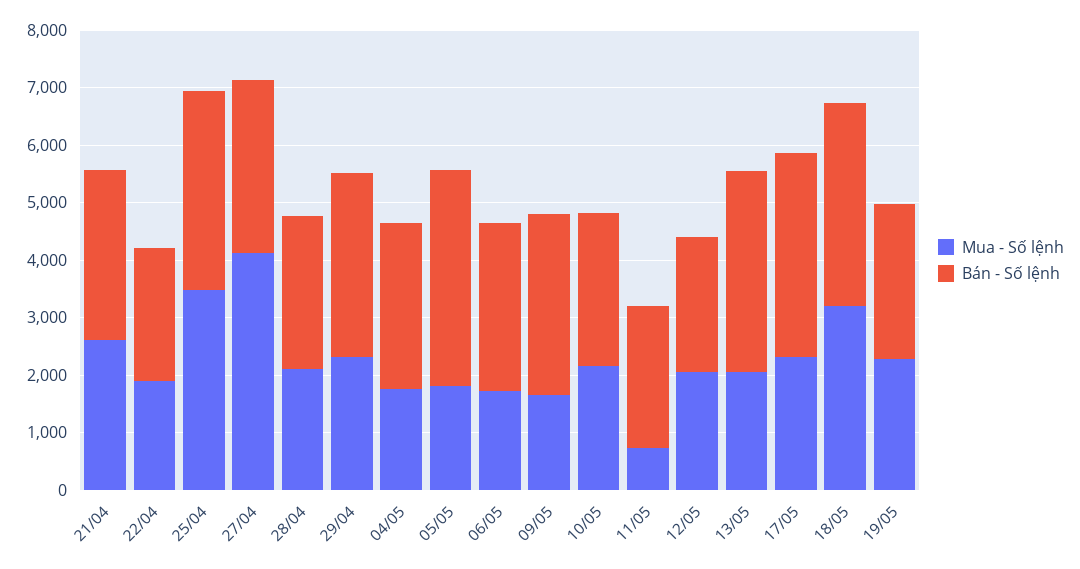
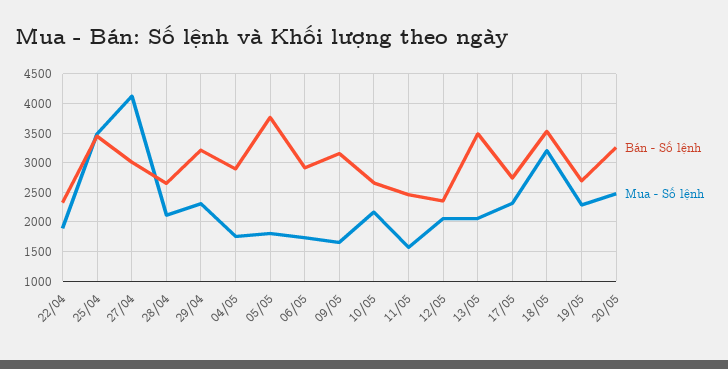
Mua - Số lệnh, 21/04: 2600 -> none
Bán - Số lệnh, 21/04: 3000 -> none
Mua - Số lệnh, 11/05: 800 -> 1500
Bán - Số lệnh, 17/05: 3600 -> 2750
Bán - Số lệnh, 20/05: none -> 3250
Mua - Số lệnh, 20/05: none -> 2500

